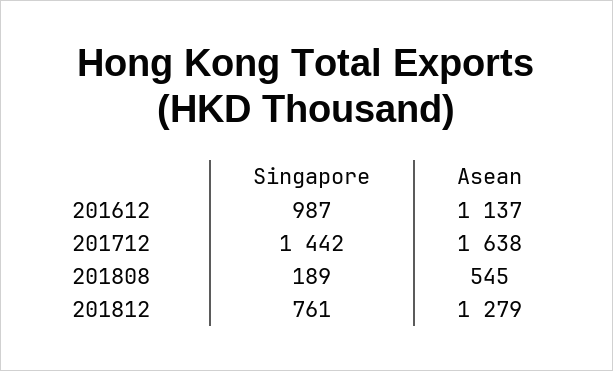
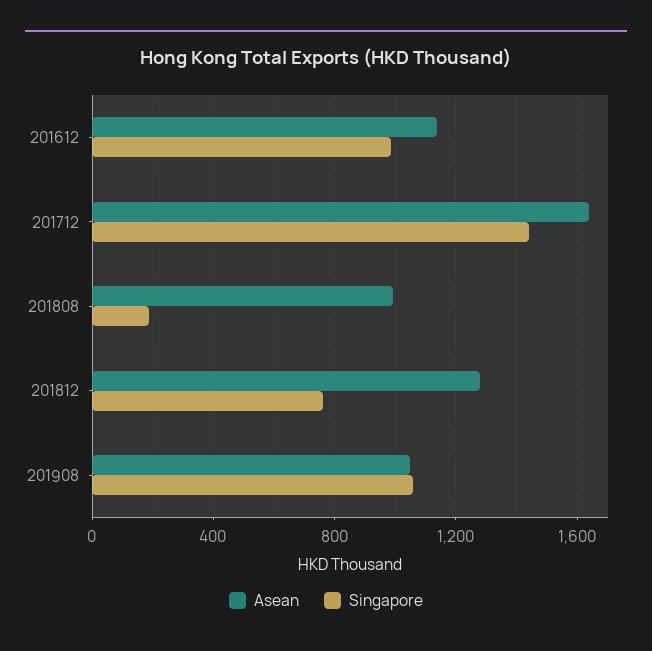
Asean, 201808: 545 -> 1000
Asean, 201908: none -> 1050
Singapore, 201908: none -> 1050

